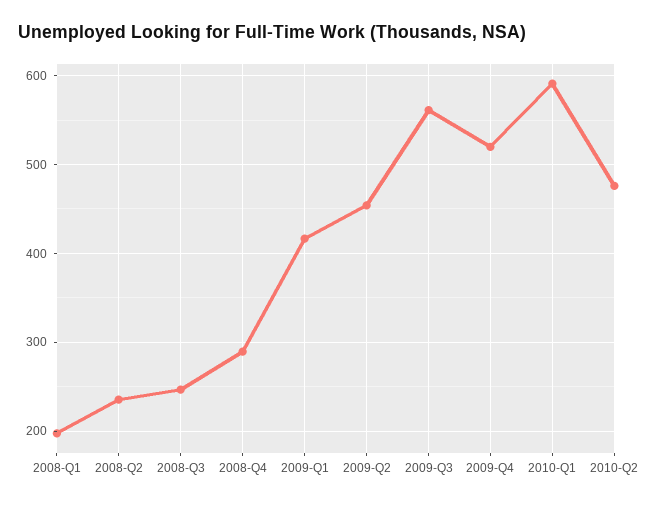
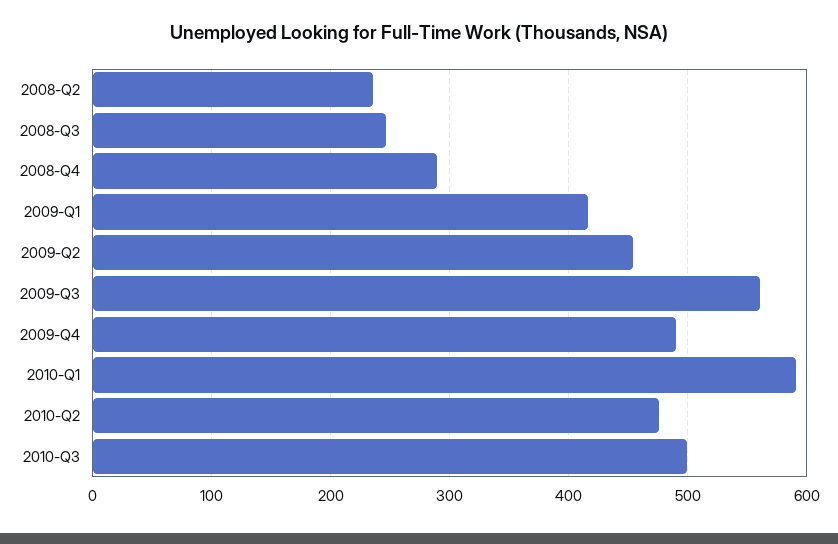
2008-Q1: 200 -> none
2009-Q4: 520 -> 490
2010-Q3: none -> 500

